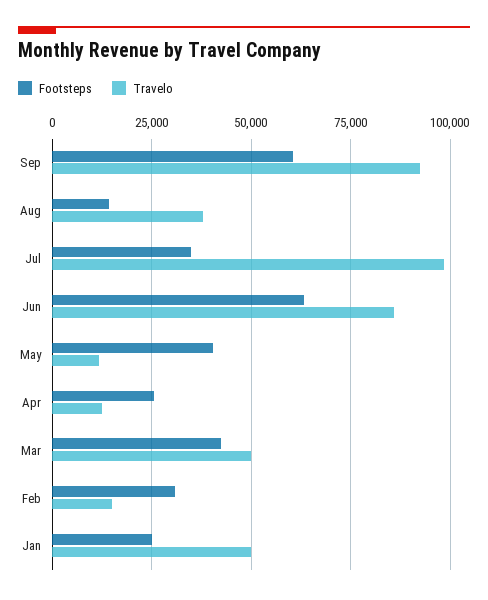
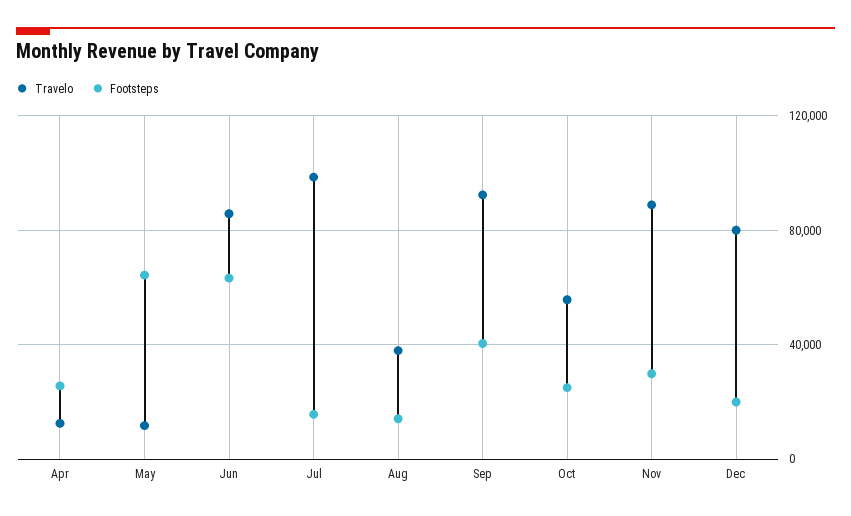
Footsteps, Sep: 60000 -> 40000
Footsteps, Jul: 35000 -> 15000
Footsteps, May: 40000 -> 65000
Footsteps, Mar: 42500 -> none
Travelo, Mar: 50000 -> none
Footsteps, Feb: 30000 -> none
Travelo, Feb: 15000 -> none
Footsteps, Jan: 25000 -> none
Travelo, Jan: 50000 -> none
Travelo, Oct: none -> 55000
Footsteps, Oct: none -> 25000
Travelo, Nov: none -> 90000
Footsteps, Nov: none -> 30000
Travelo, Dec: none -> 80000
Footsteps, Dec: none -> 20000

